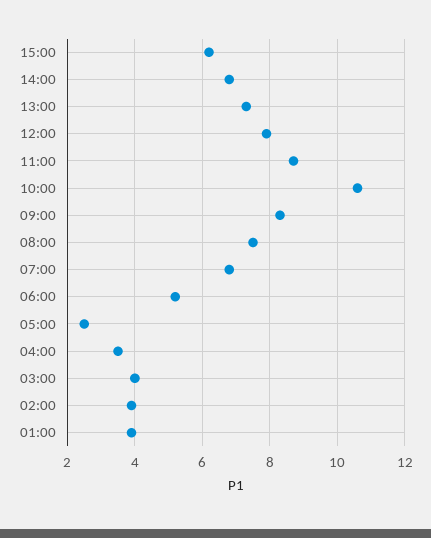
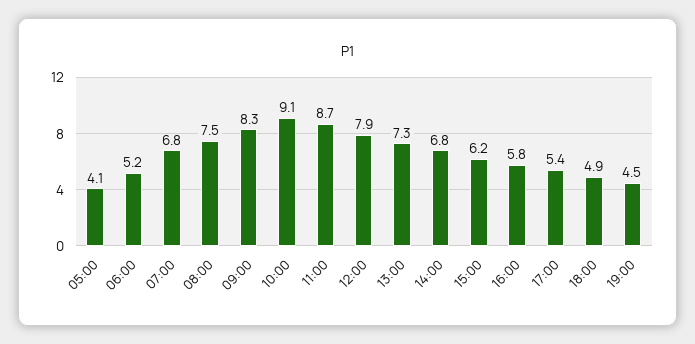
10:00: 10.5 -> 9.1
05:00: 2.5 -> 4.1
04:00: 3.5 -> none
03:00: 4 -> none
02:00: 4 -> none
01:00: 4 -> none
16:00: none -> 5.8
17:00: none -> 5.4
18:00: none -> 4.9
19:00: none -> 4.5

